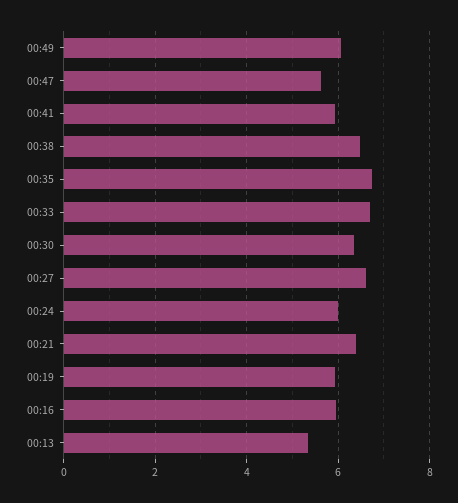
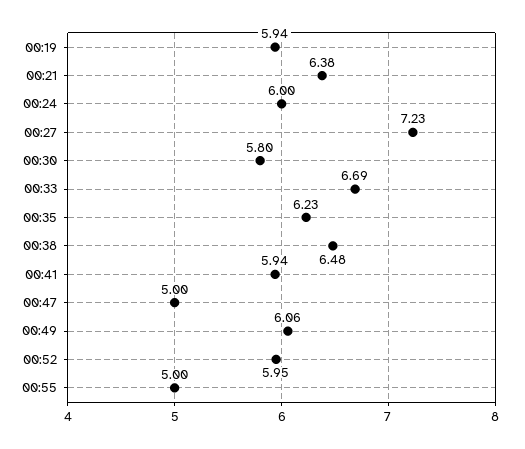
00:47: 5.6 -> 5
00:35: 6.8 -> 6.23
00:30: 6.4 -> 5.8
00:27: 6.6 -> 7.23
00:16: 6 -> none
00:13: 5.4 -> none
00:52: none -> 5.95
00:55: none -> 5

